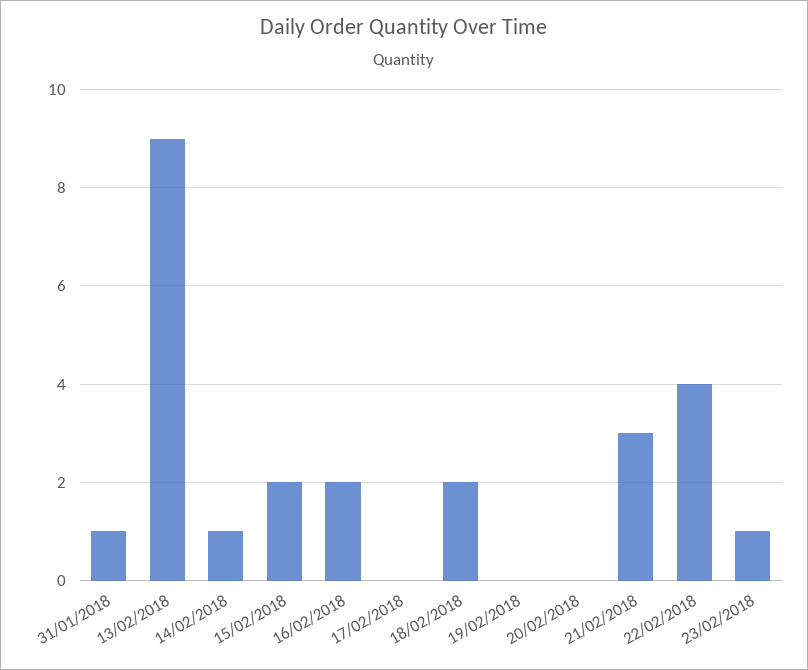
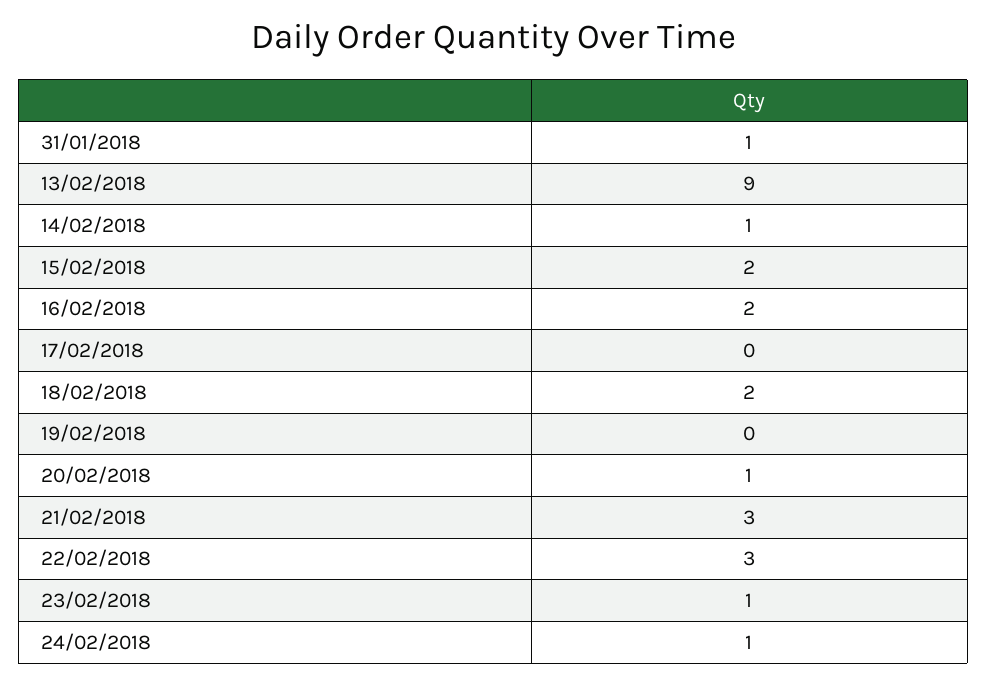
20/02/2018: 0 -> 1
22/02/2018: 4 -> 3
24/02/2018: none -> 1

